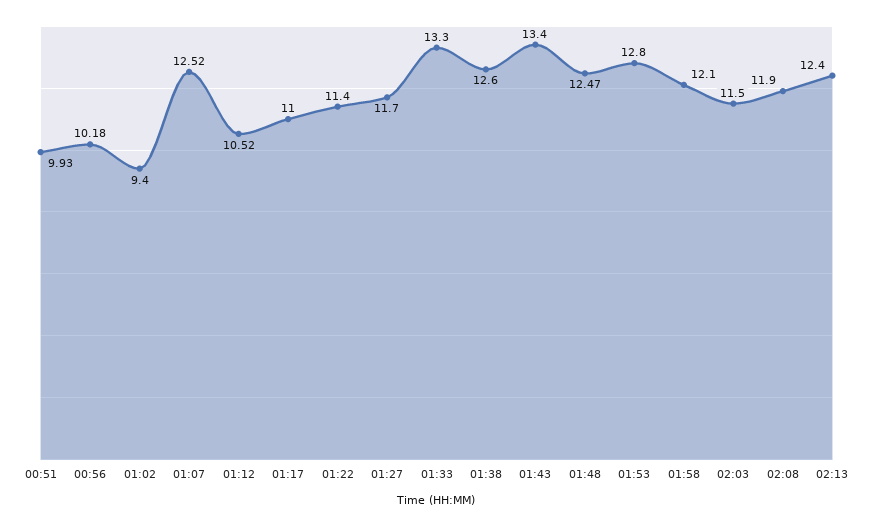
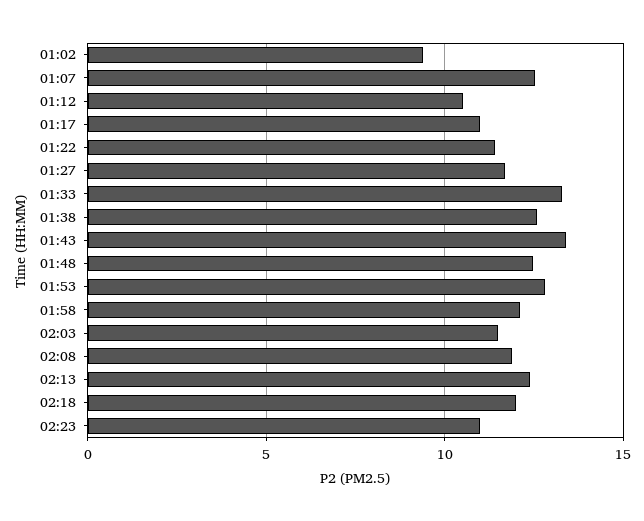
00:51: 9.93 -> none
00:56: 10.18 -> none
02:18: none -> 12
02:23: none -> 11

